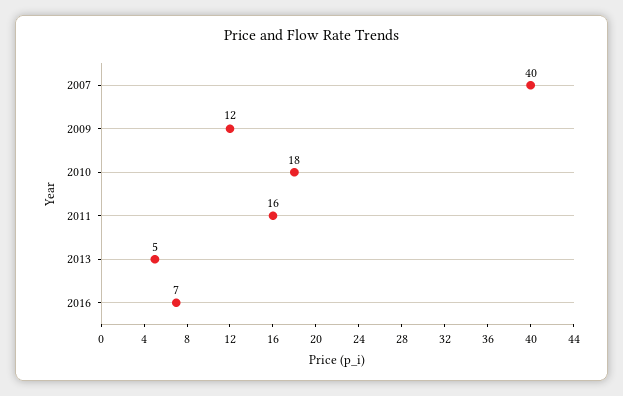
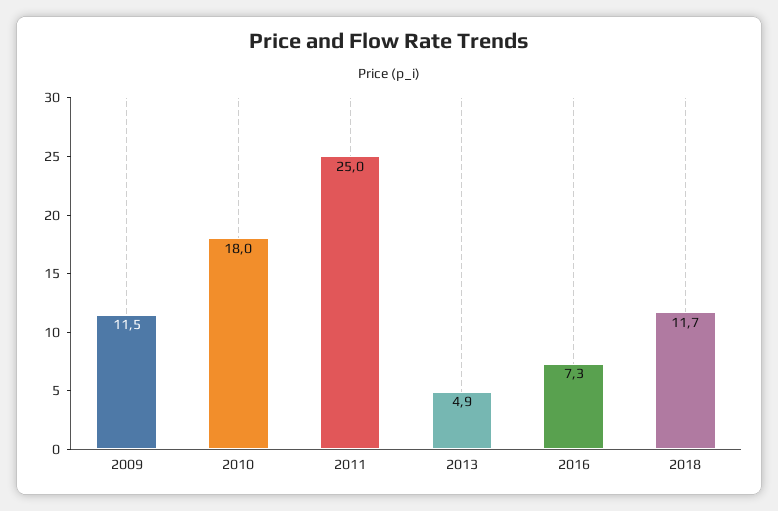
2007: 40 -> none
2011: 16 -> 25
2018: none -> 11.7

